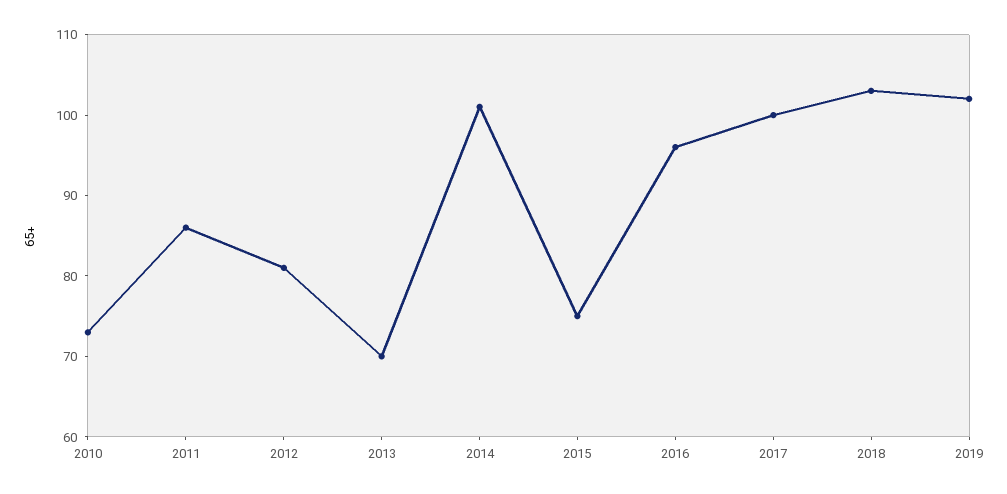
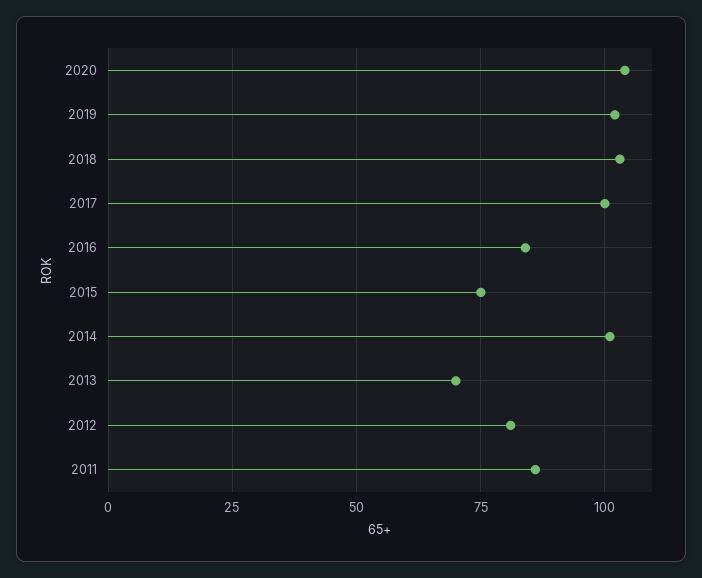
2010: 73 -> none
2016: 96 -> 85
2020: none -> 105

